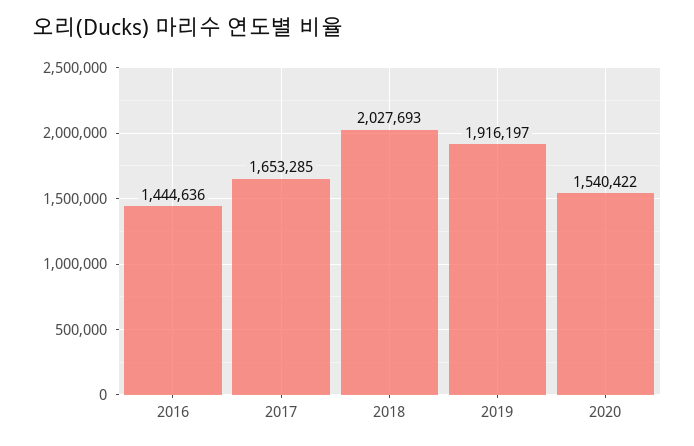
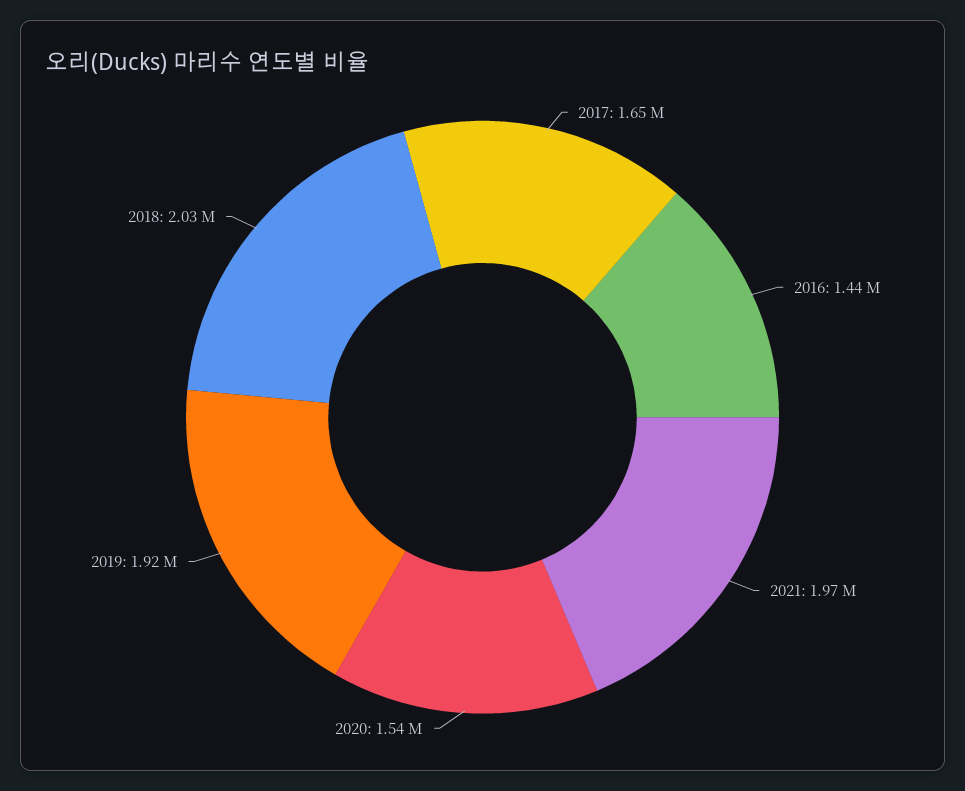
2021: none -> 1970000

